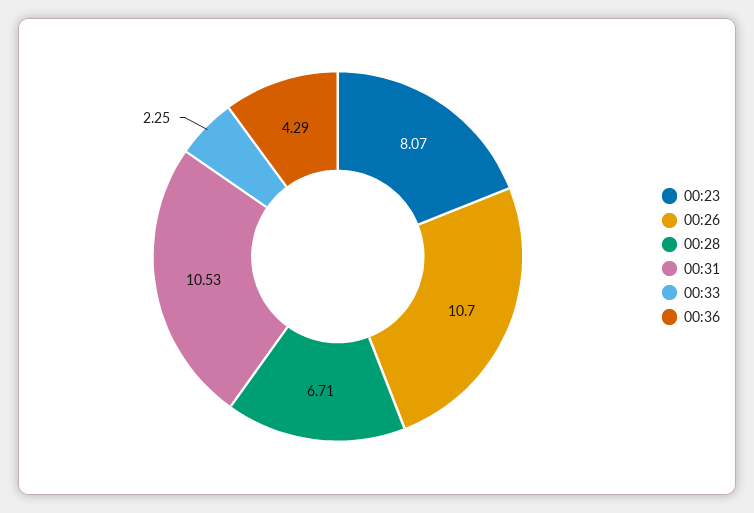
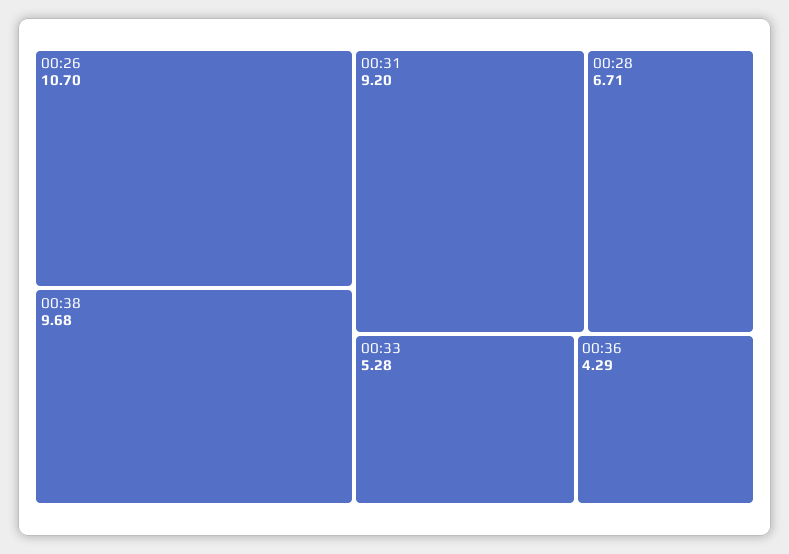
00:23: 8.07 -> none
00:31: 10.53 -> 9.2
00:33: 2.25 -> 5.28
00:38: none -> 9.68

